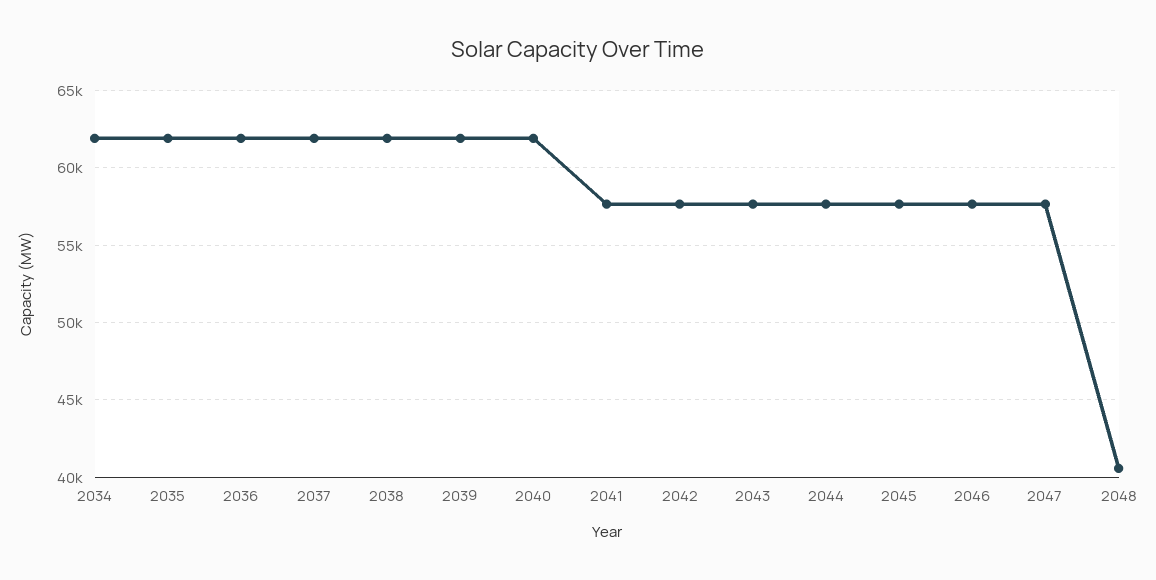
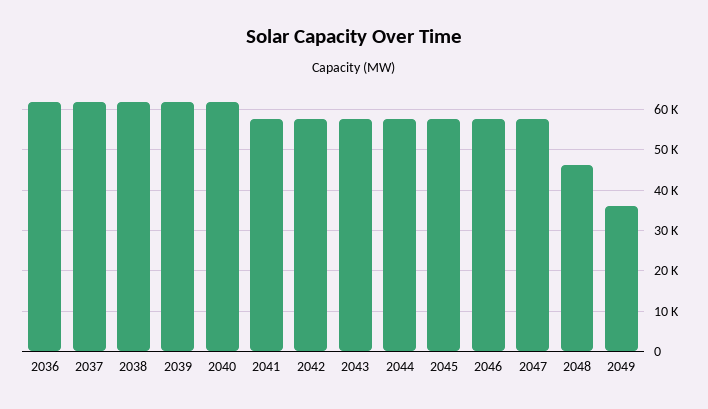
2034: 62000 -> none
2035: 62000 -> none
2048: 40500 -> 46000
2049: none -> 36000

